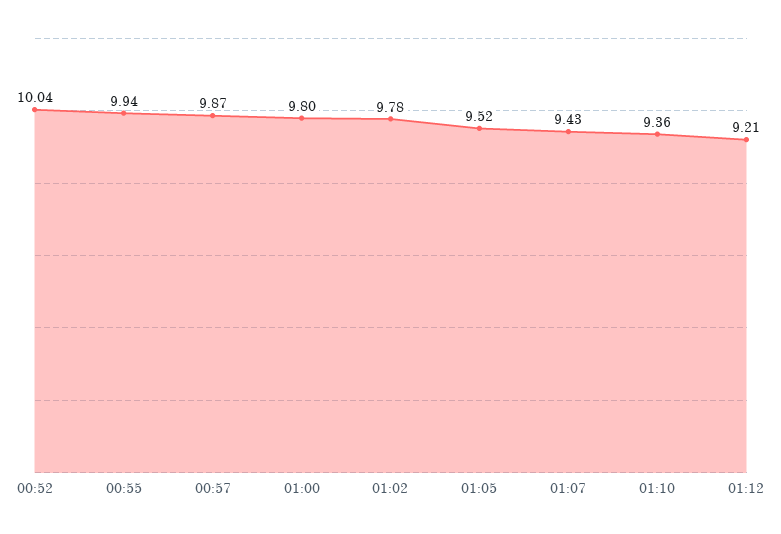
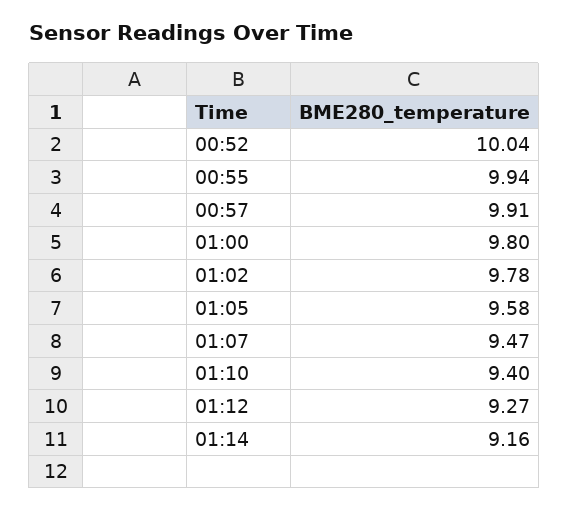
00:57: 9.87 -> 9.91
01:05: 9.52 -> 9.58
01:07: 9.43 -> 9.47
01:10: 9.36 -> 9.4
01:12: 9.21 -> 9.27
01:14: none -> 9.16

